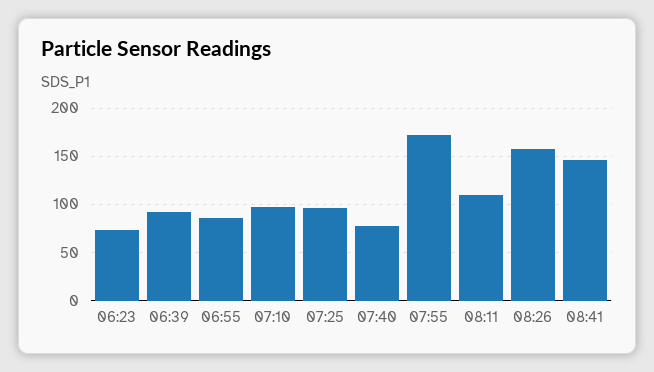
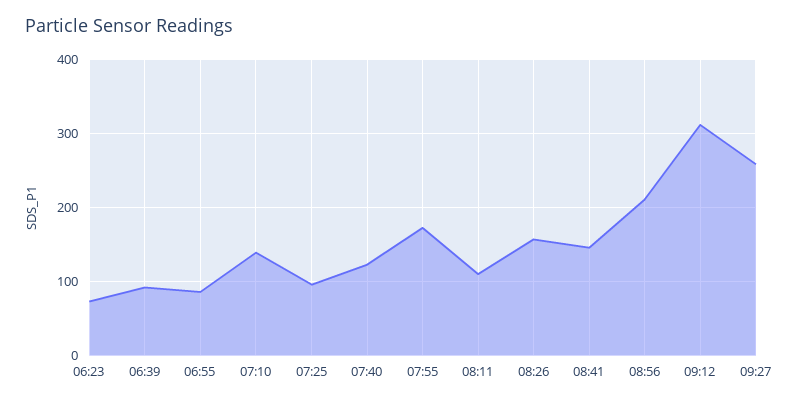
07:10: 100 -> 140
07:40: 80 -> 120
08:56: none -> 210
09:12: none -> 310
09:27: none -> 260

